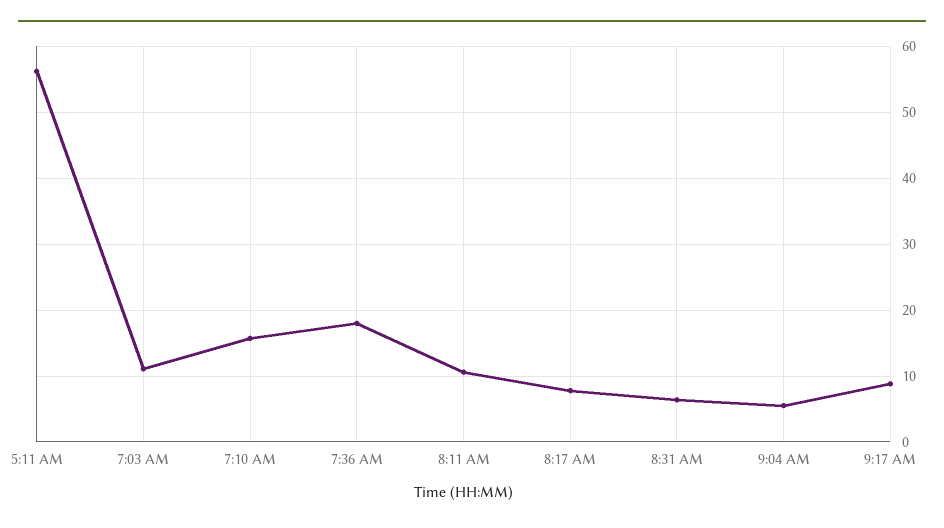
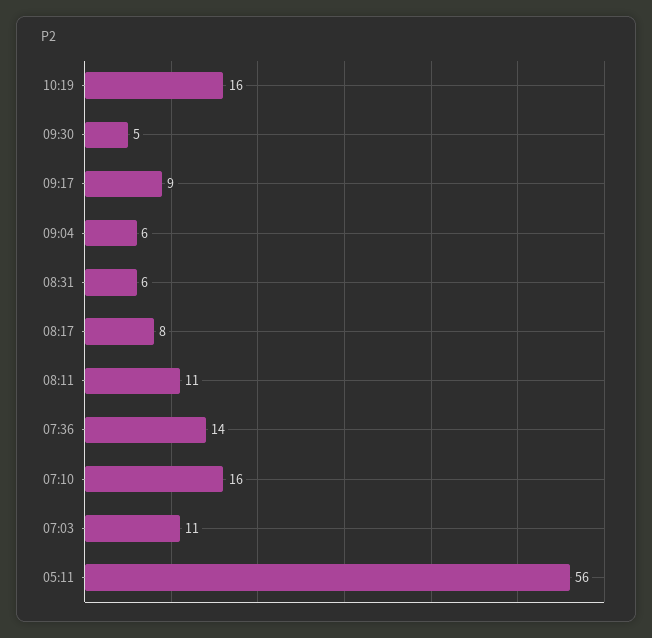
7:36 AM: 18 -> 14
10:19: none -> 16
09:30: none -> 5

